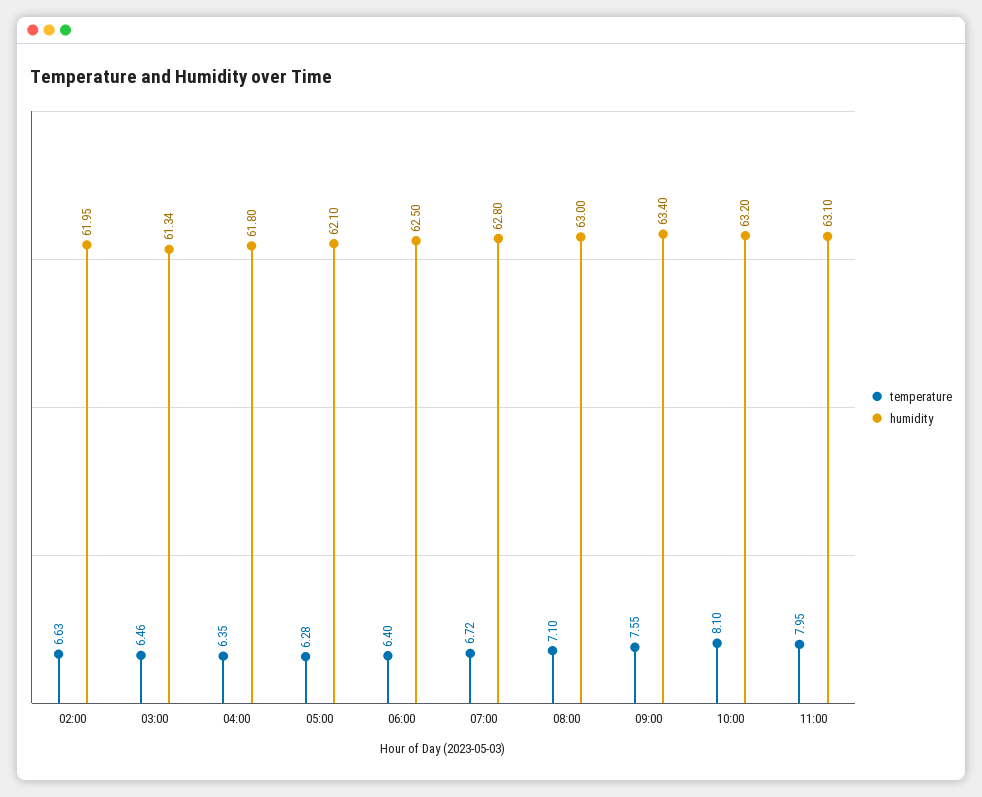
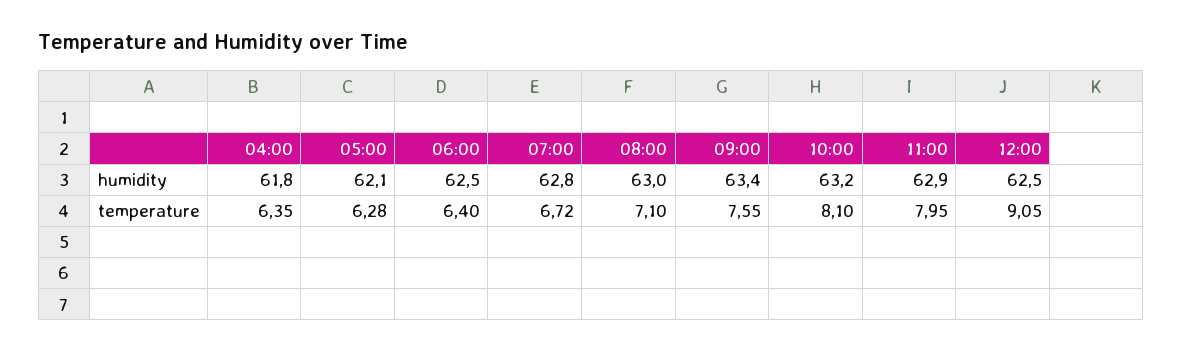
temperature, 02:00: 6.63 -> none
humidity, 02:00: 61.95 -> none
temperature, 03:00: 6.46 -> none
humidity, 03:00: 61.34 -> none
humidity, 11:00: 63.1 -> 62.9
humidity, 12:00: none -> 62.5
temperature, 12:00: none -> 9.05

